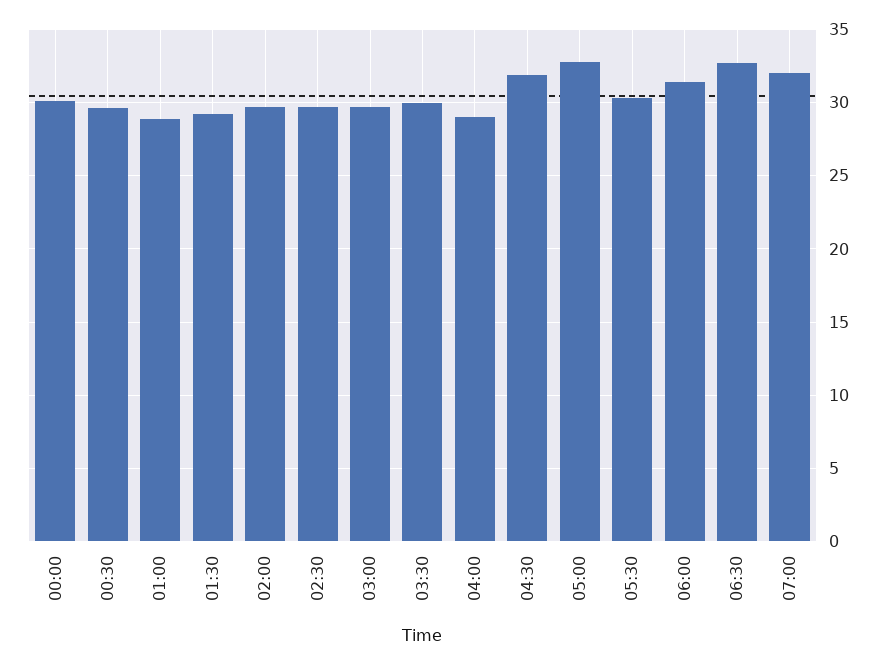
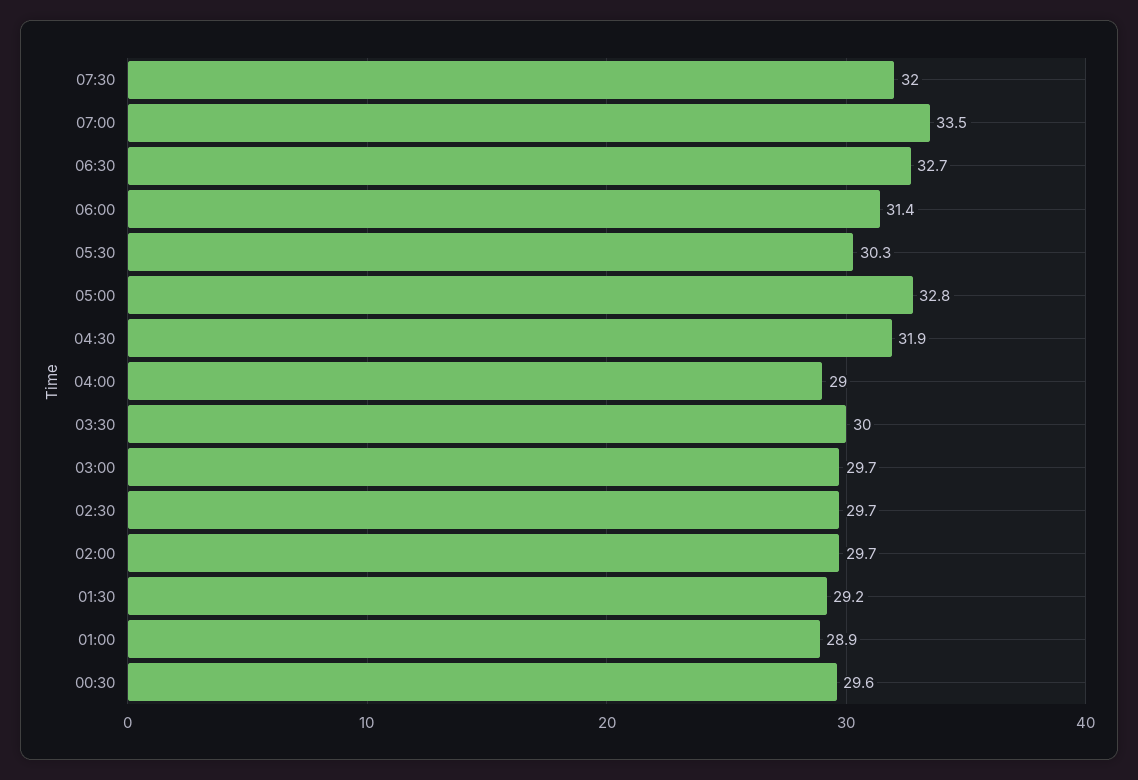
00:00: 30 -> none
07:00: 32 -> 33.5
07:30: none -> 32

